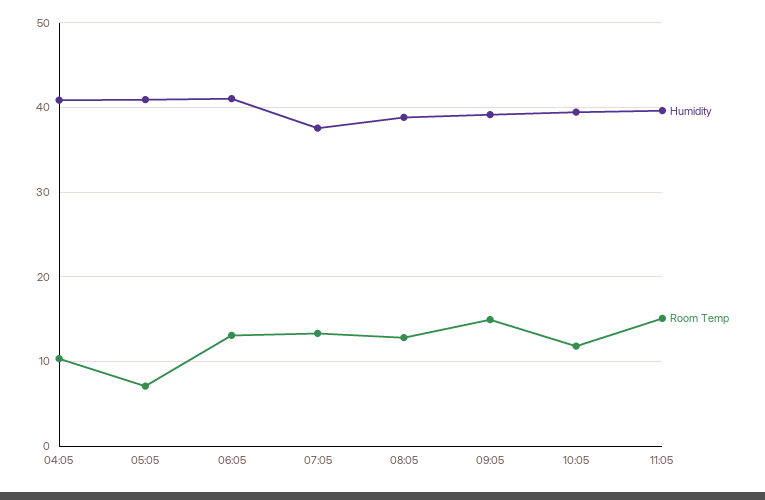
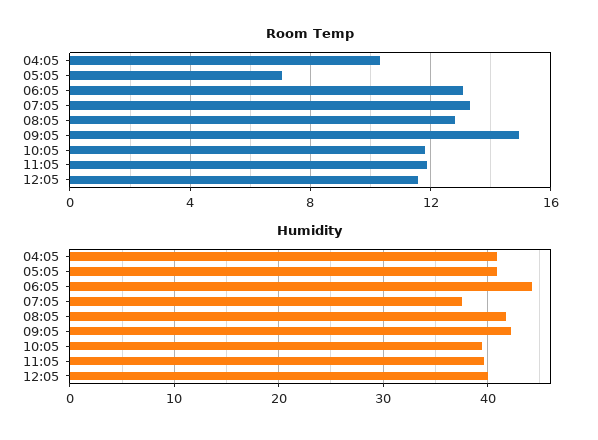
Humidity, 06:05: 41 -> 44
Humidity, 08:05: 39 -> 42
Humidity, 09:05: 39 -> 42
Room Temp, 11:05: 15 -> 12
Room Temp, 12:05: none -> 11.5
Humidity, 12:05: none -> 40

